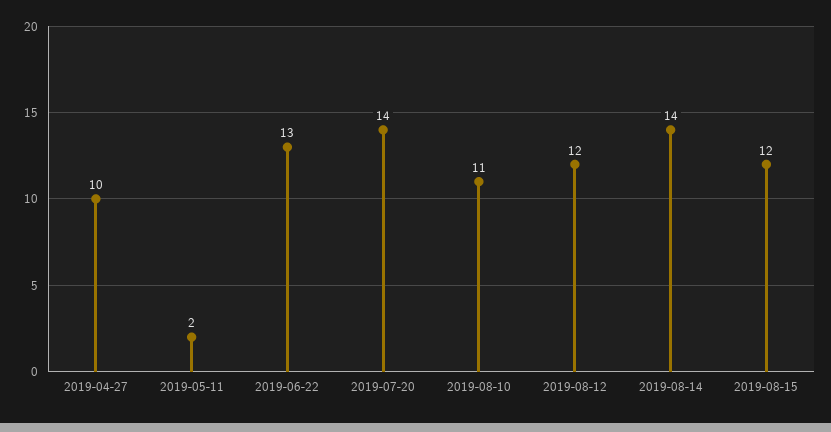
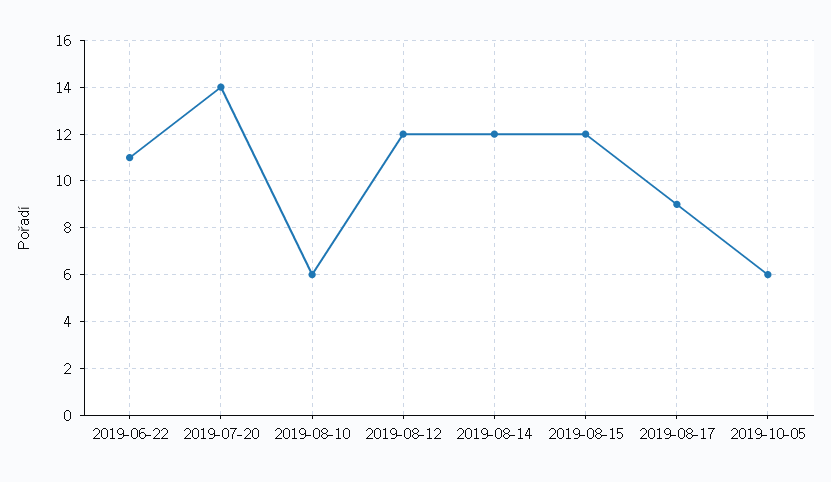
2019-04-27: 10 -> none
2019-05-11: 2 -> none
2019-06-22: 13 -> 11
2019-08-10: 11 -> 6
2019-08-14: 14 -> 12
2019-08-17: none -> 9
2019-10-05: none -> 6

